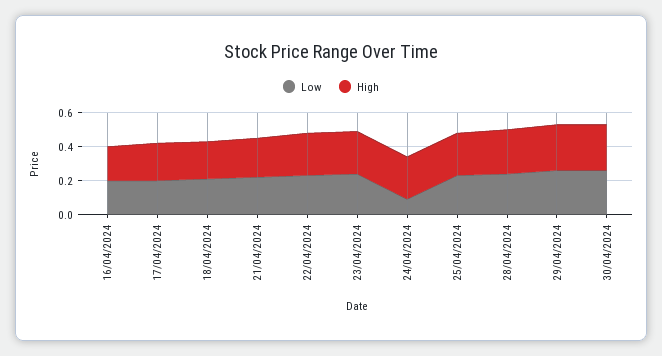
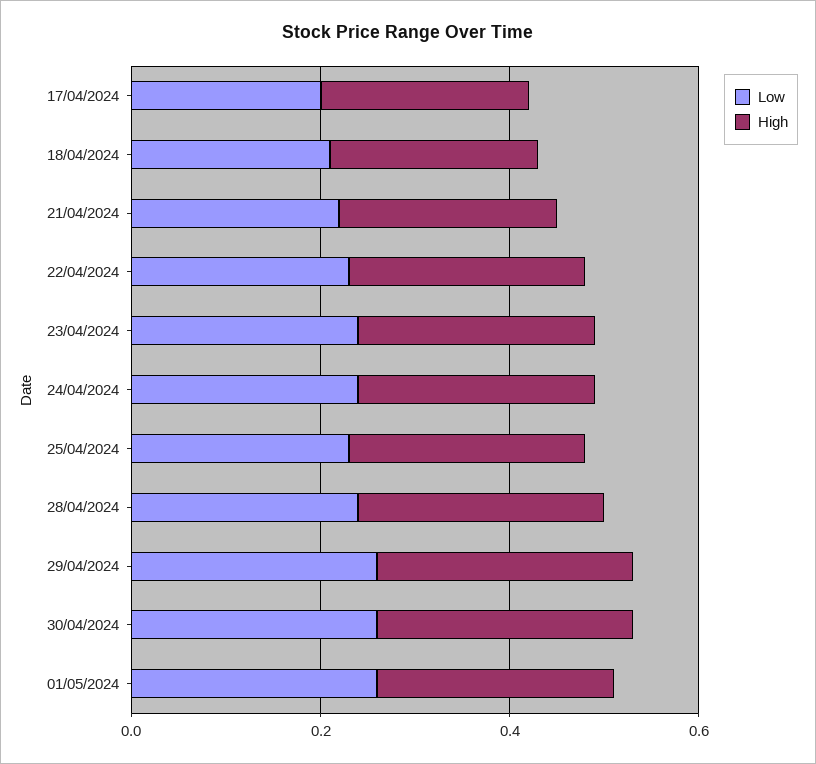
Low, 16/04/2024: 0.2 -> none
High, 16/04/2024: 0.2 -> none
Low, 24/04/2024: 0.1 -> 0.25
Low, 01/05/2024: none -> 0.25
High, 01/05/2024: none -> 0.25

